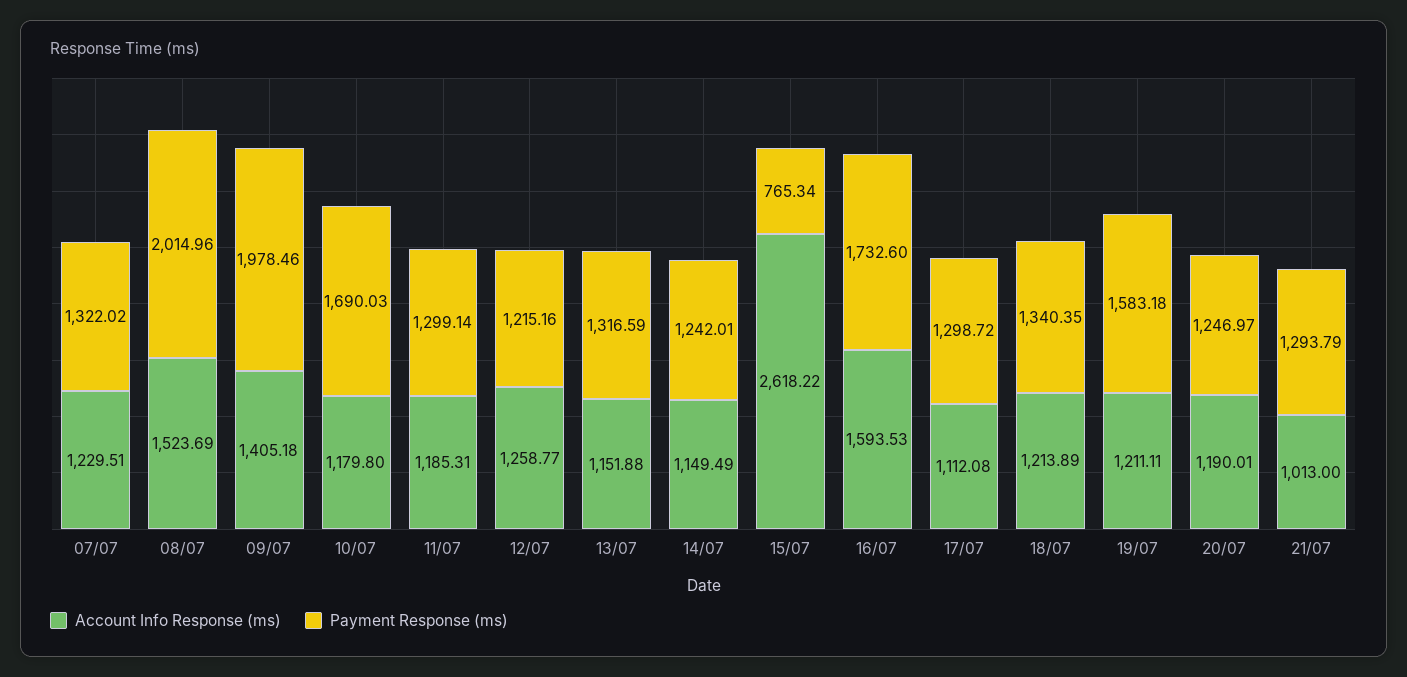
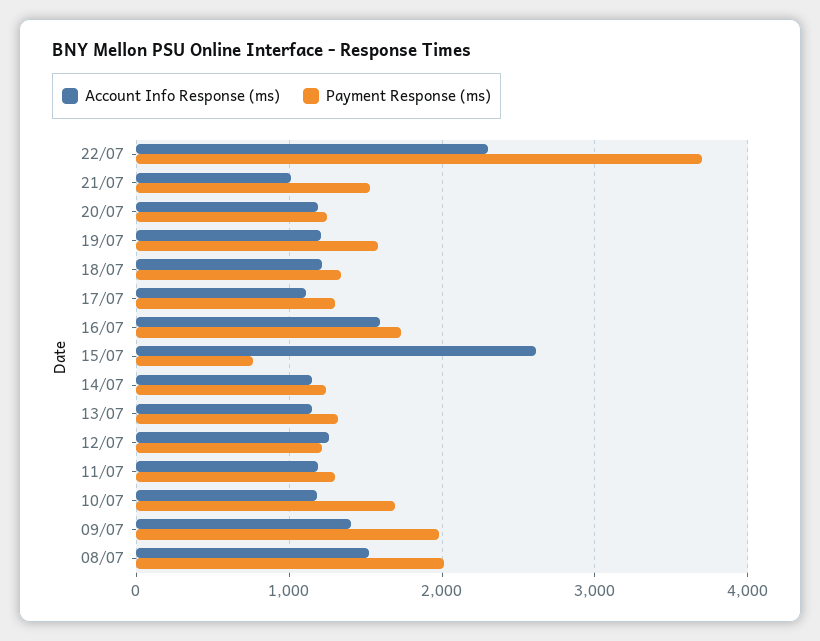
Account Info Response (ms), 07/07: 1229.51 -> none
Payment Response (ms), 07/07: 1322.02 -> none
Payment Response (ms), 21/07: 1293.79 -> 1500
Account Info Response (ms), 22/07: none -> 2300
Payment Response (ms), 22/07: none -> 3700

